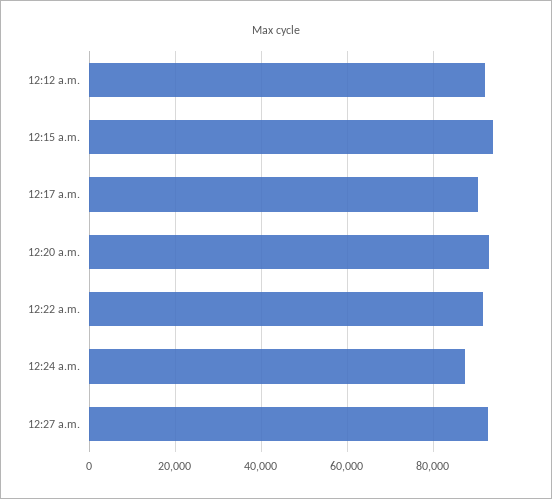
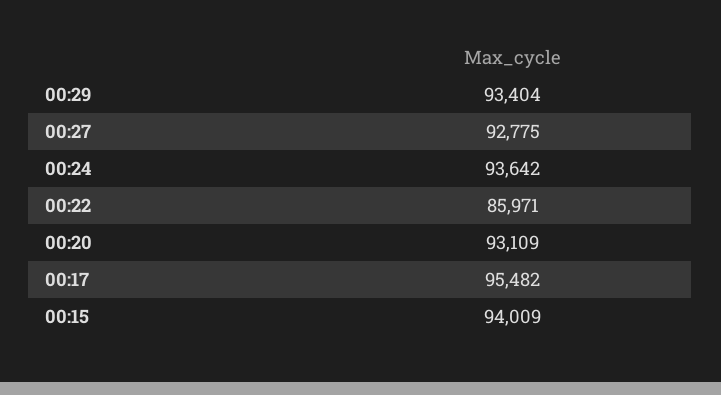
12:12 a.m.: 92000 -> none
12:17 a.m.: 90000 -> 95482
12:22 a.m.: 92000 -> 85971
12:24 a.m.: 88000 -> 93642
00:29: none -> 93404

